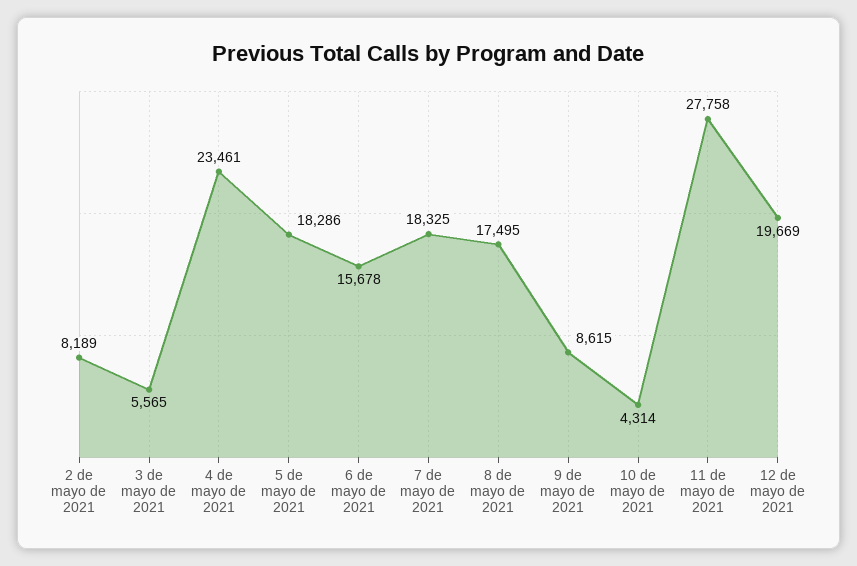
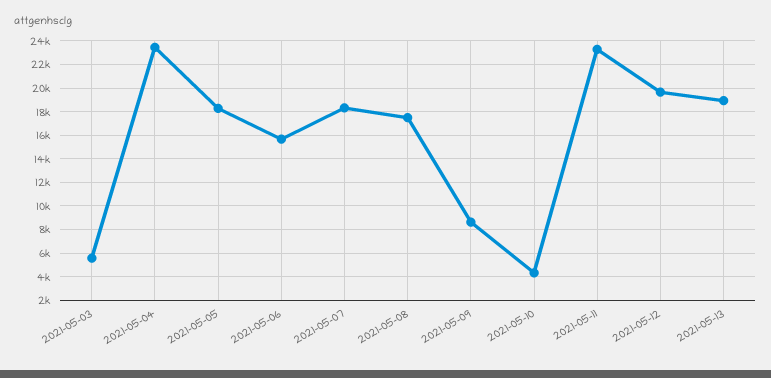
2 de mayo de 2021: 8189 -> none
11 de mayo de 2021: 27758 -> 23000
2021-05-13: none -> 19000

